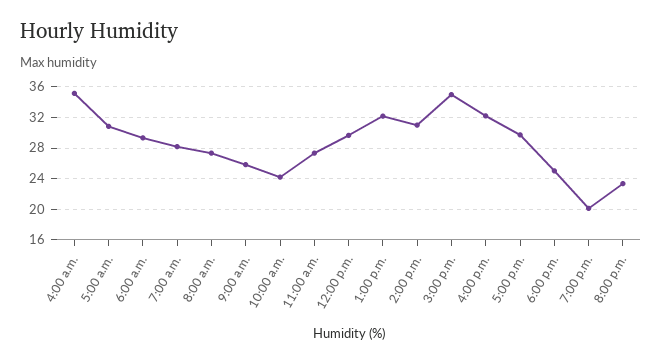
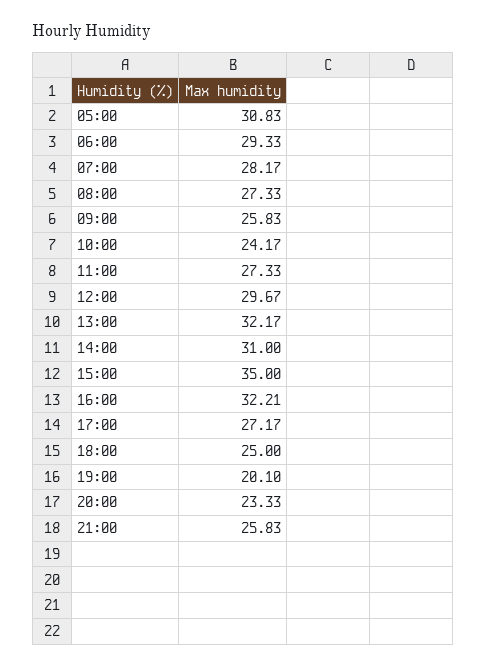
4:00 a.m.: 35 -> none
5:00 p.m.: 30 -> 27.17
21:00: none -> 25.83

